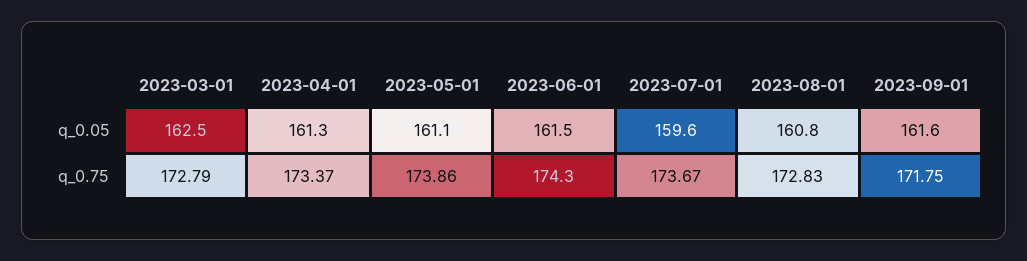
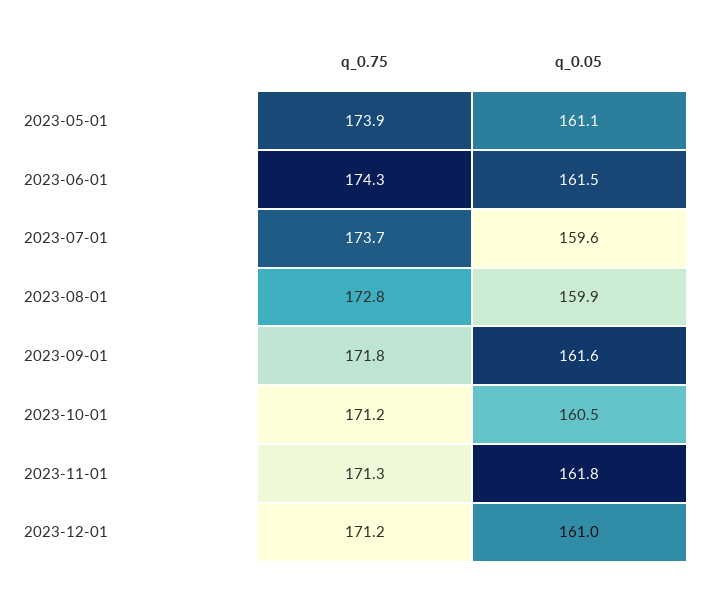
2023-03-01, q_0.05: 162.5 -> none
2023-04-01, q_0.05: 161.3 -> none
2023-08-01, q_0.05: 160.8 -> 159.9
2023-03-01, q_0.75: 172.79 -> none
2023-04-01, q_0.75: 173.37 -> none
2023-10-01, q_0.75: none -> 171.2
2023-10-01, q_0.05: none -> 160.5
2023-11-01, q_0.75: none -> 171.3
2023-11-01, q_0.05: none -> 161.8
2023-12-01, q_0.75: none -> 171.2
2023-12-01, q_0.05: none -> 161

